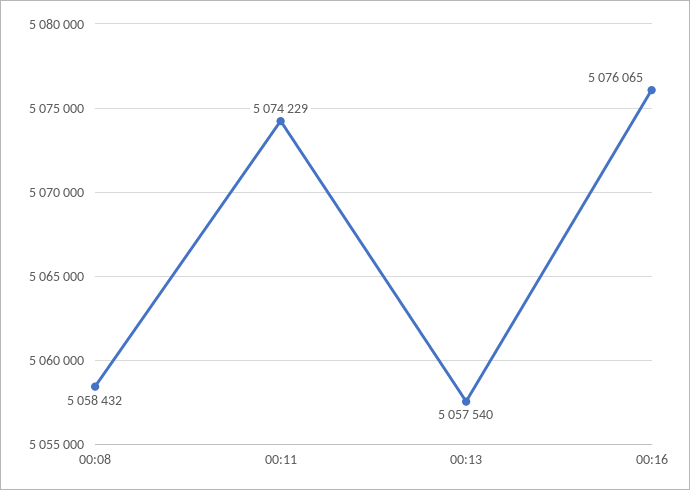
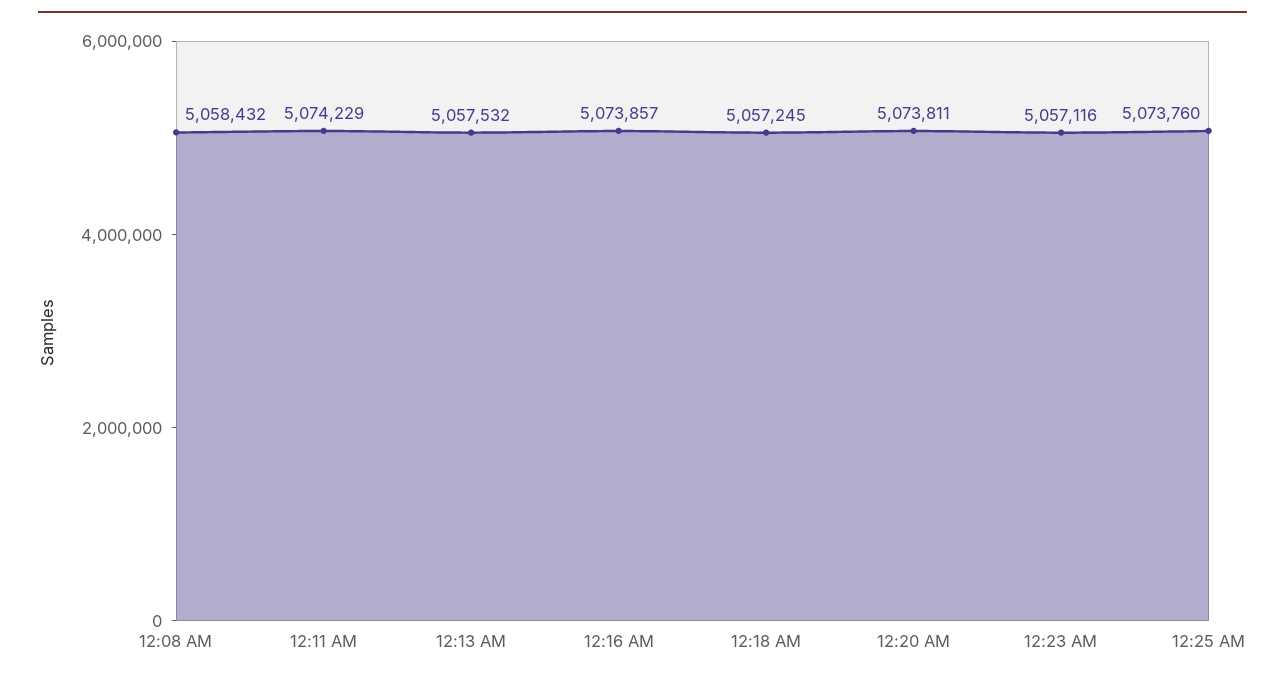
00:13: 5057540 -> 5057532
00:16: 5076065 -> 5073857
12:18 AM: none -> 5057245
12:20 AM: none -> 5073811
12:23 AM: none -> 5057116
12:25 AM: none -> 5073760

